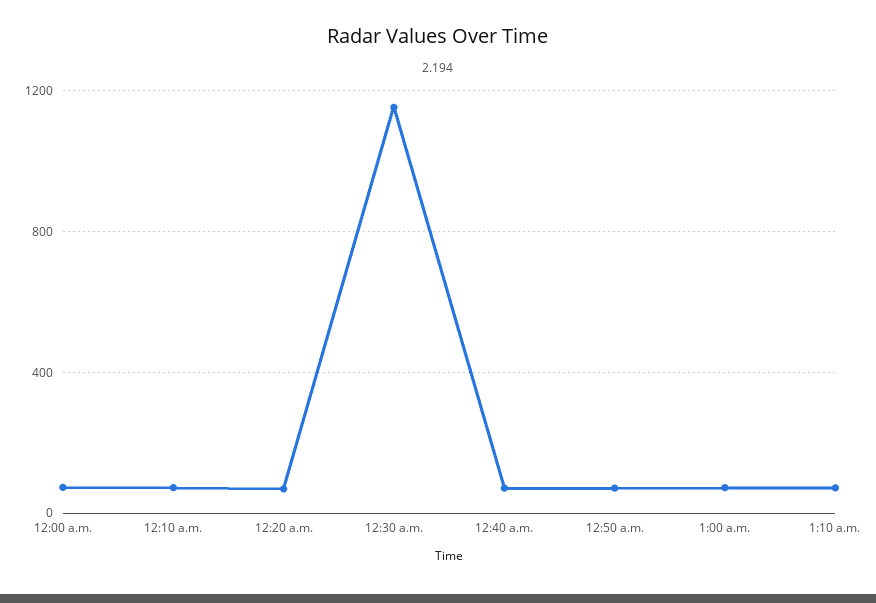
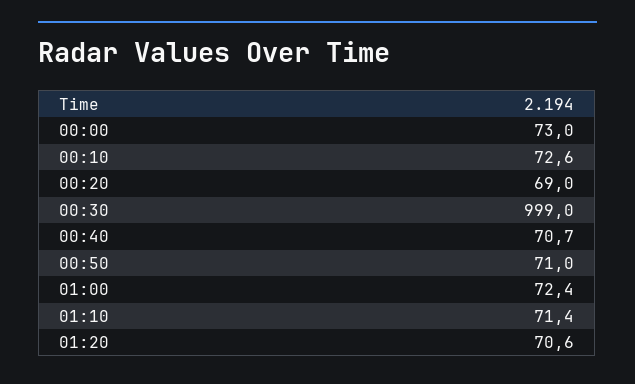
12:30 a.m.: 1150 -> 999
01:20: none -> 70.6

